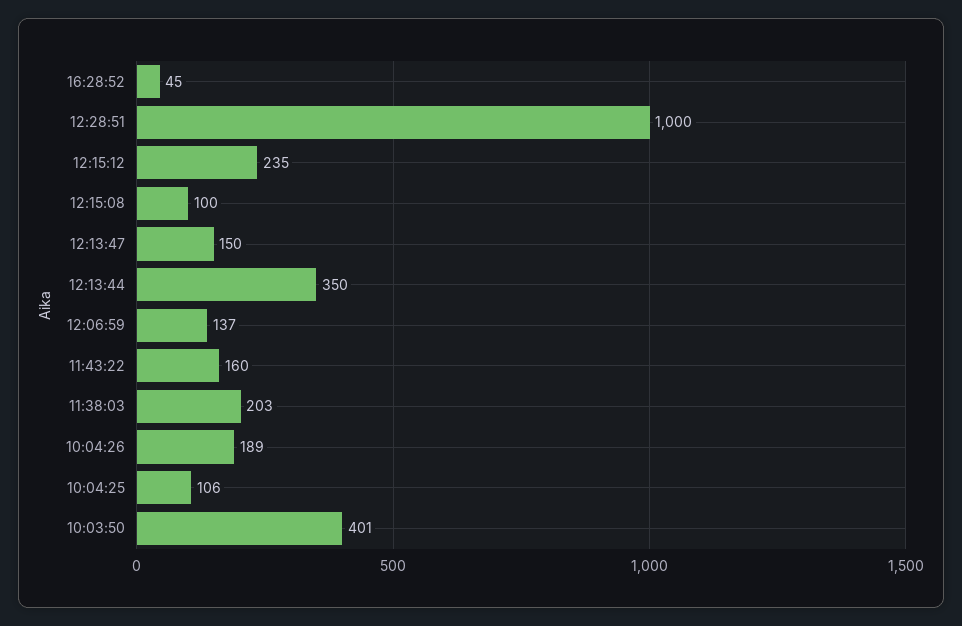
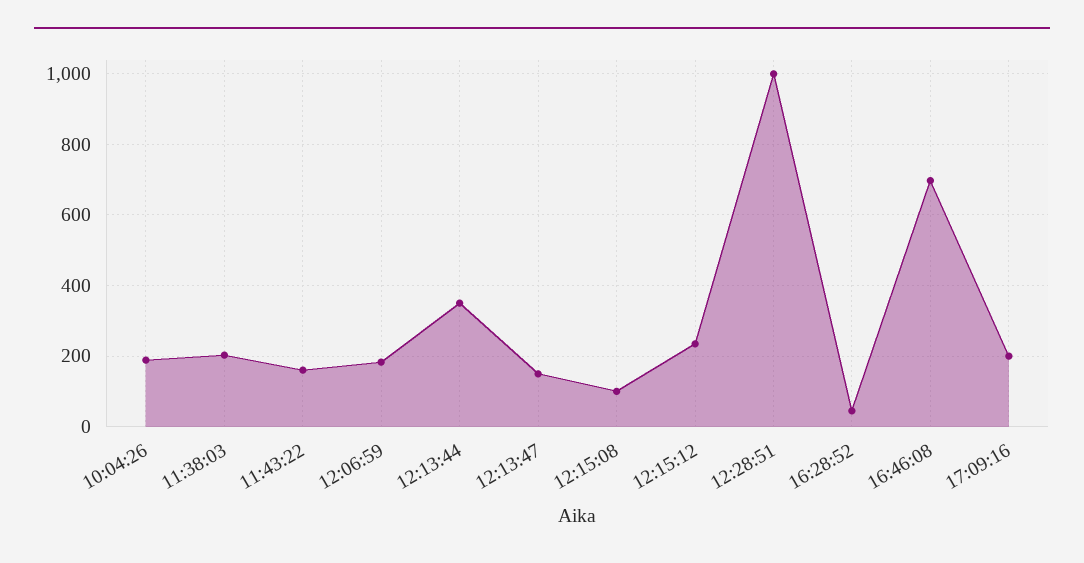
12:06:59: 137 -> 180
10:04:25: 106 -> none
10:03:50: 401 -> none
16:46:08: none -> 700
17:09:16: none -> 200

